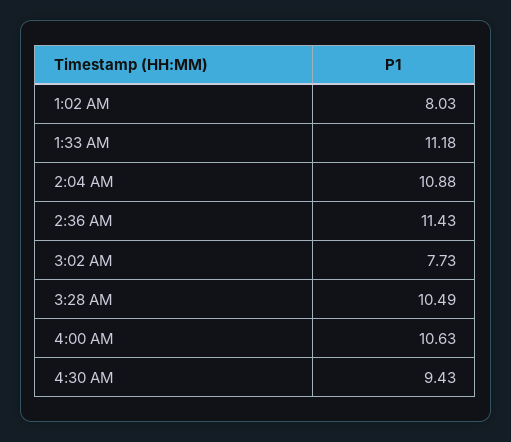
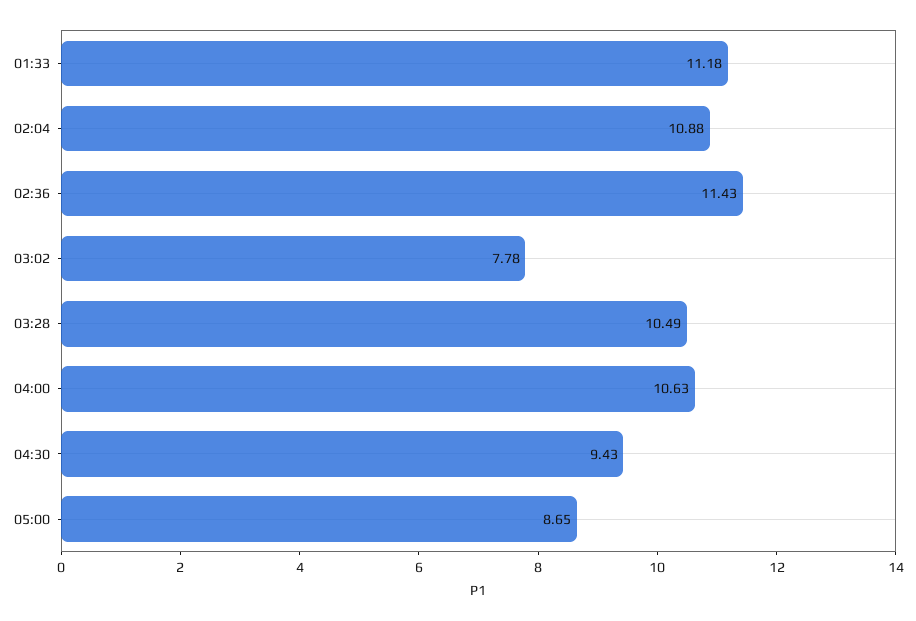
1:02 AM: 8.03 -> none
3:02 AM: 7.73 -> 7.78
05:00: none -> 8.65

